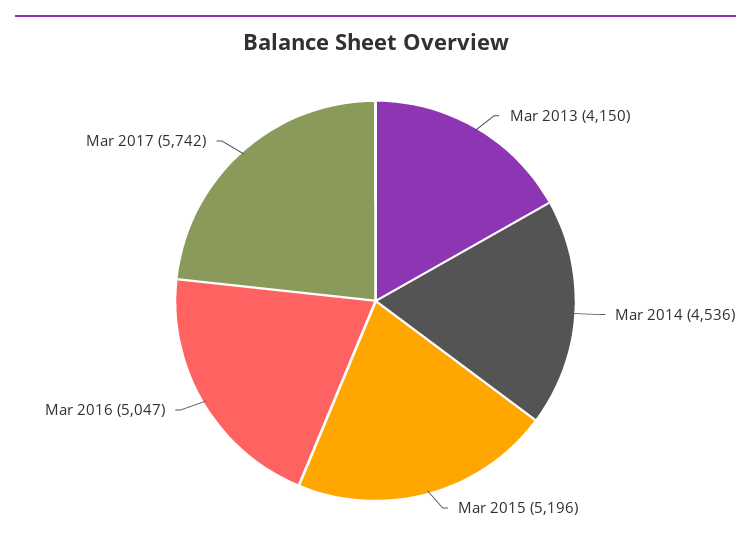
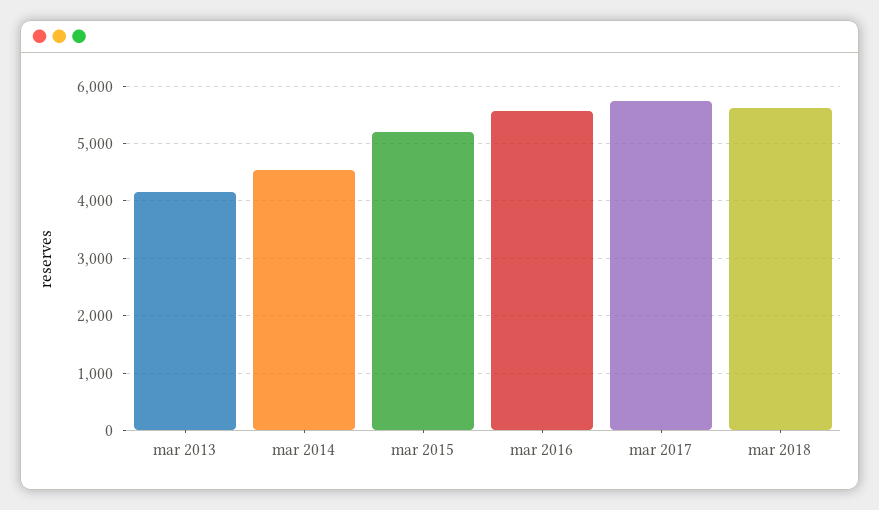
Mar 2016: 5047 -> 5600
mar 2018: none -> 5600

